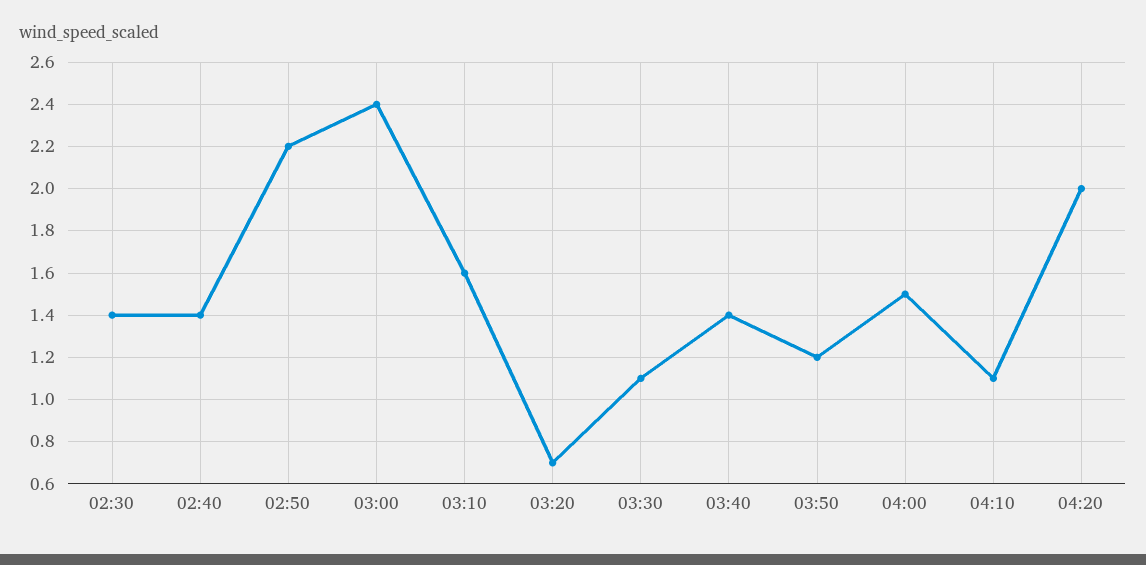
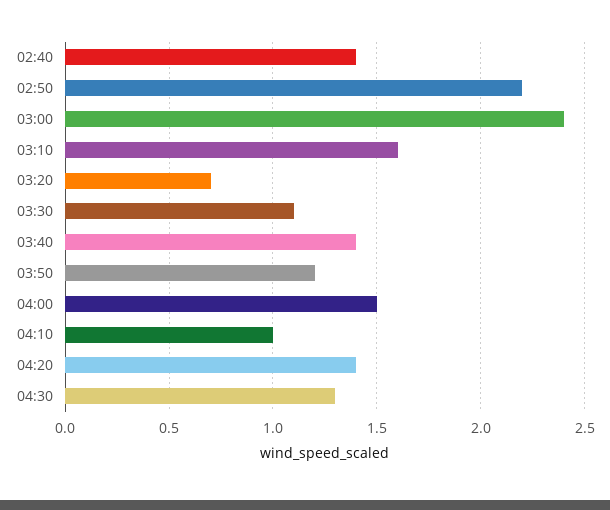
02:30: 1.4 -> none
04:10: 1.1 -> 1
04:20: 2 -> 1.4
04:30: none -> 1.3

